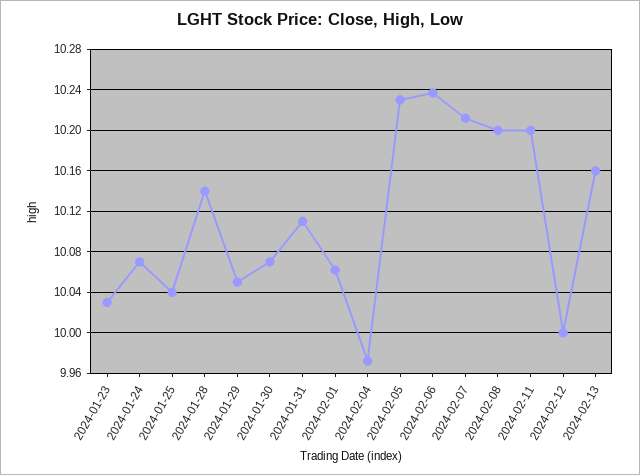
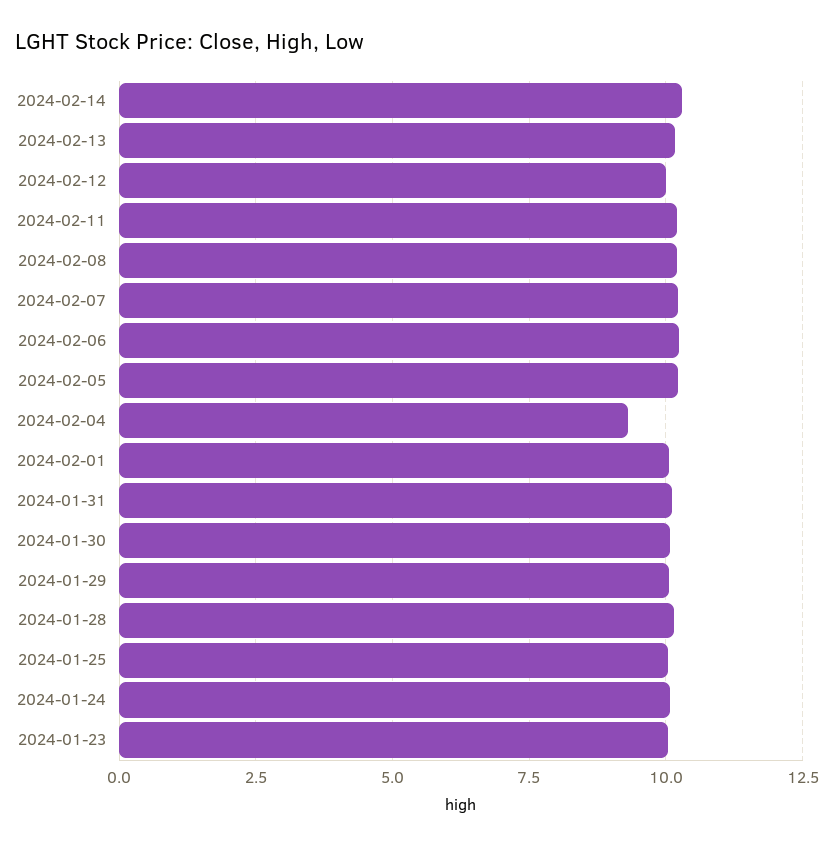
2024-02-04: 9.97 -> 9.25
2024-02-14: none -> 10.25

